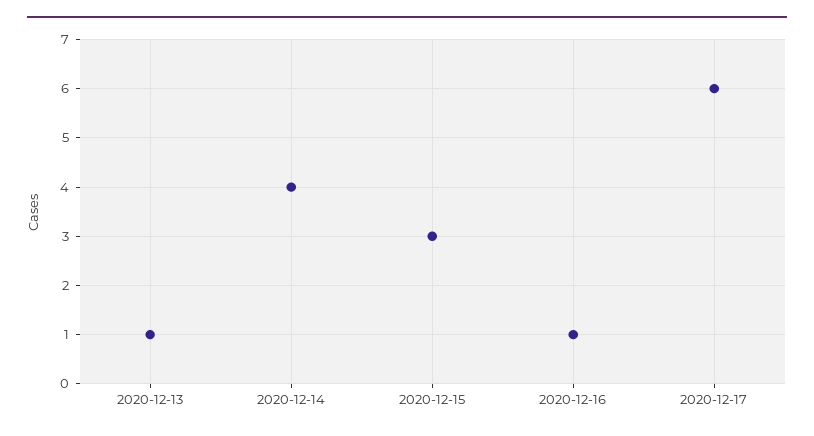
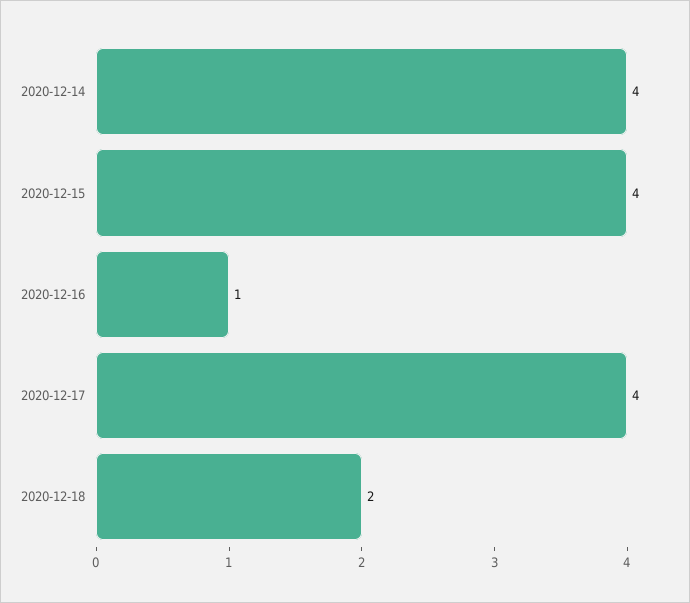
2020-12-13: 1 -> none
2020-12-15: 3 -> 4
2020-12-17: 6 -> 4
2020-12-18: none -> 2

